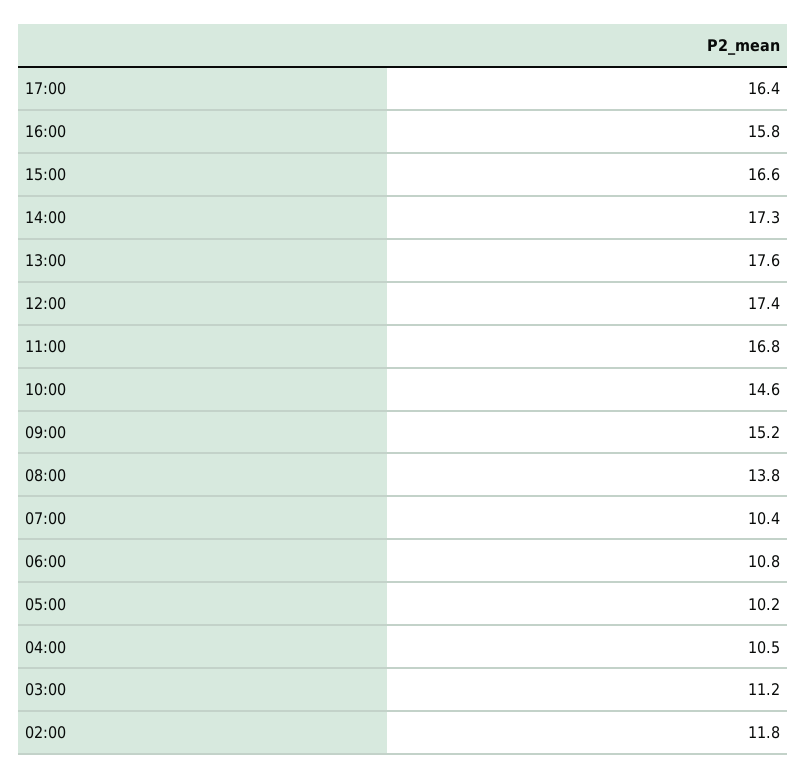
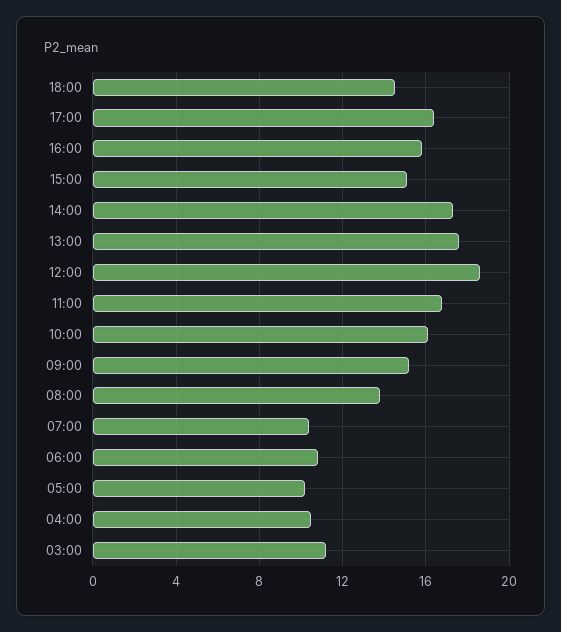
15:00: 16.6 -> 15
12:00: 17.4 -> 18.5
10:00: 14.6 -> 16
02:00: 11.8 -> none
18:00: none -> 14.5

